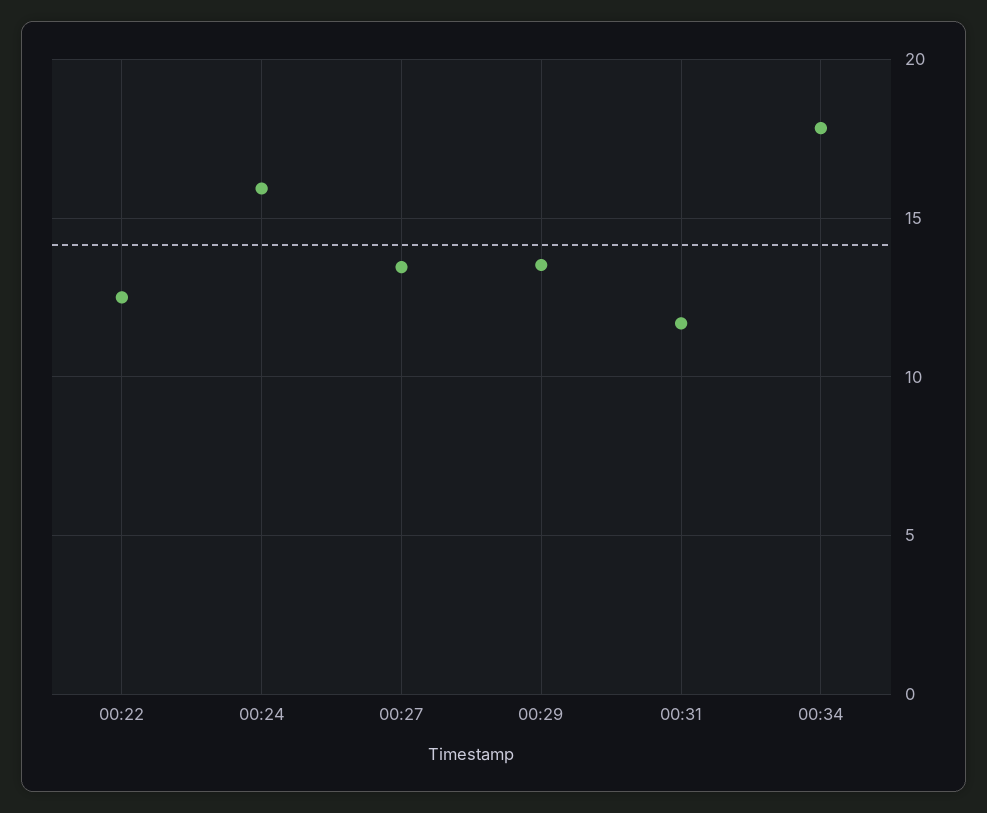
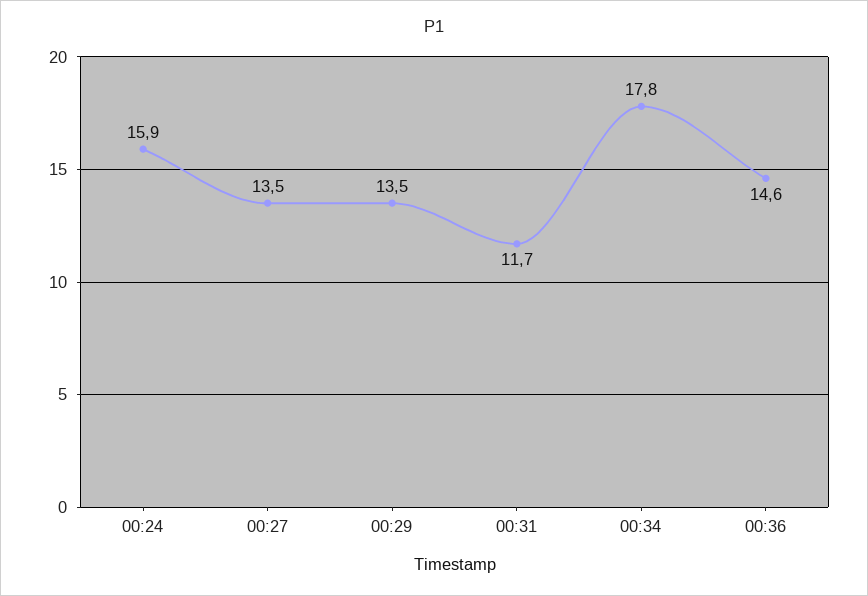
00:22: 12.5 -> none
00:36: none -> 14.6

